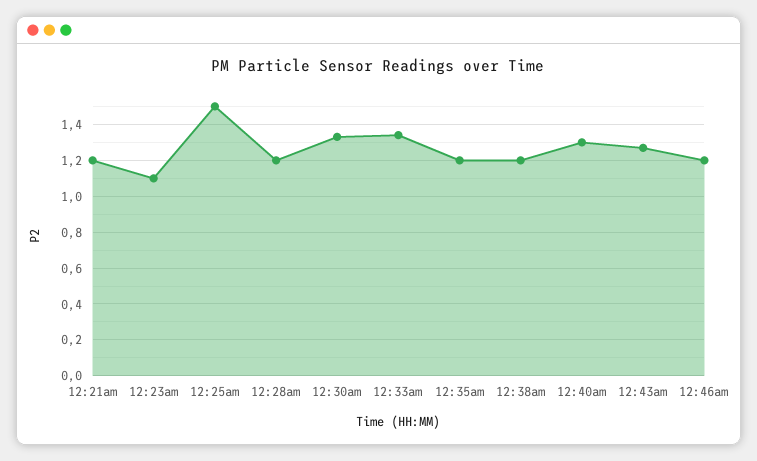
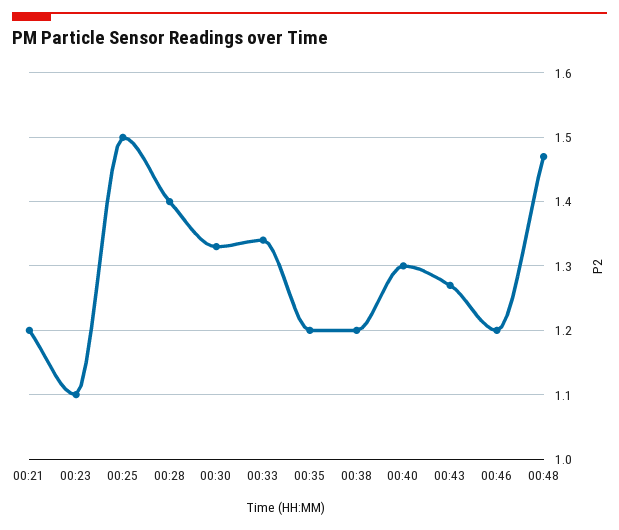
12:28am: 1.2 -> 1.4
00:48: none -> 1.47

